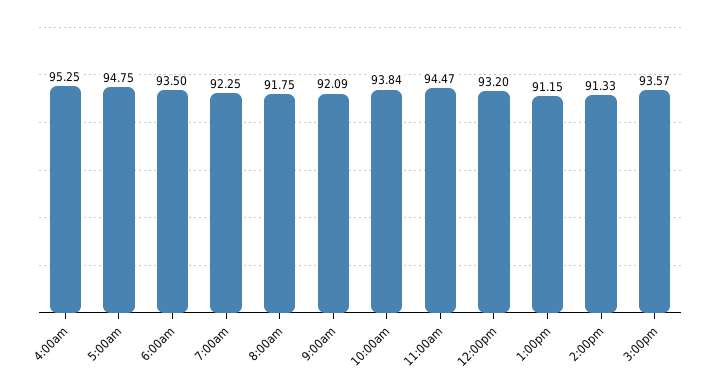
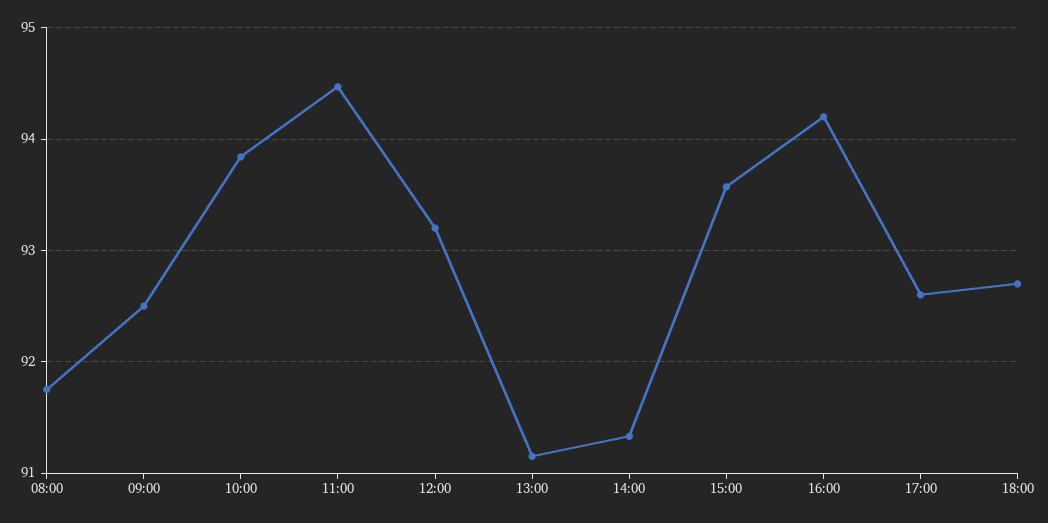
4:00am: 95.25 -> none
5:00am: 94.75 -> none
6:00am: 93.5 -> none
7:00am: 92.25 -> none
9:00am: 92.09 -> 92.5
16:00: none -> 94.2
17:00: none -> 92.6
18:00: none -> 92.7

